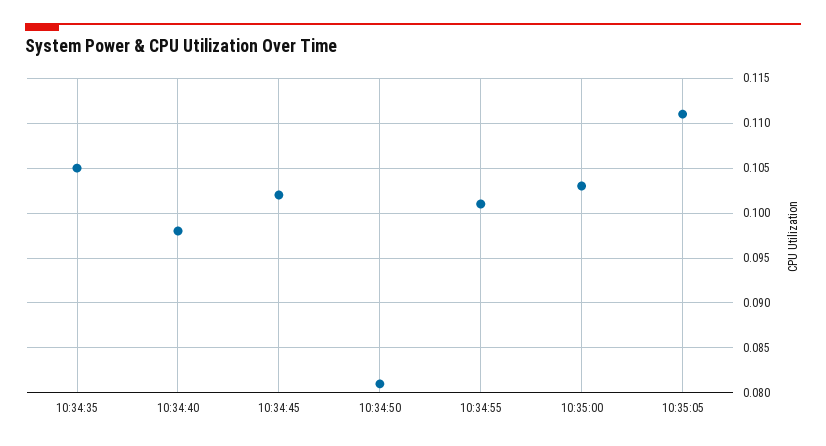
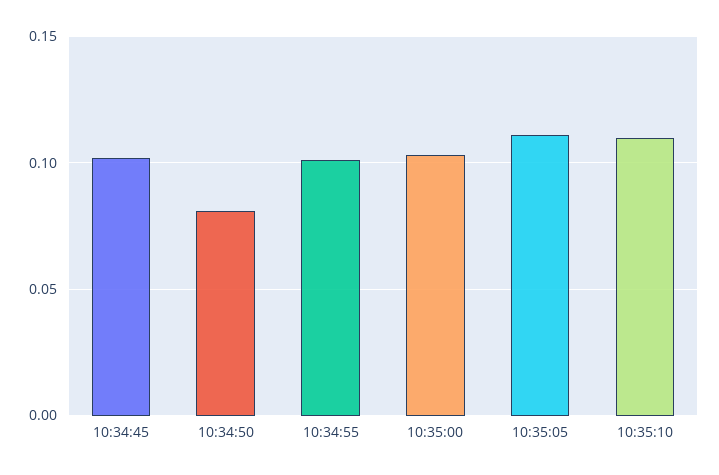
10:34:35: 0.105 -> none
10:34:40: 0.098 -> none
10:35:10: none -> 0.11

